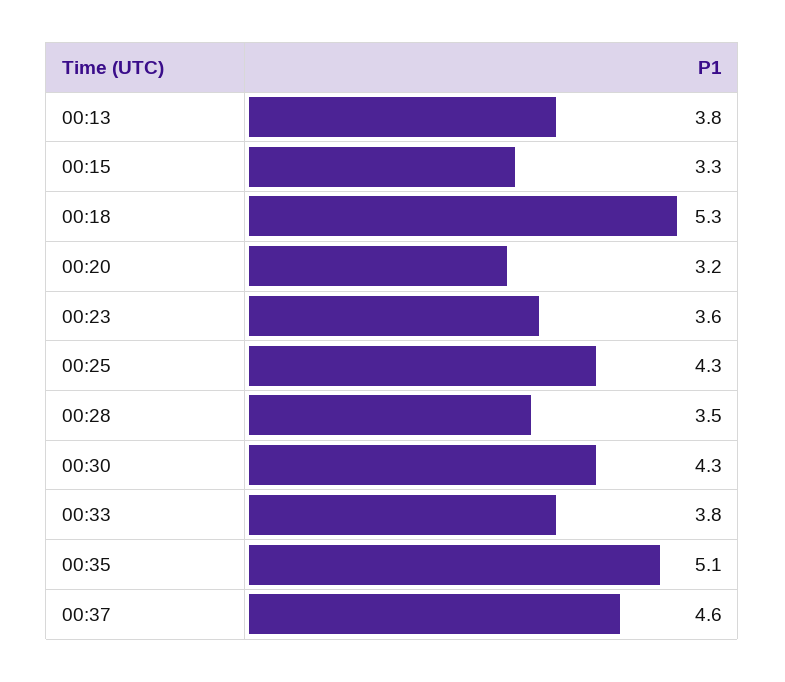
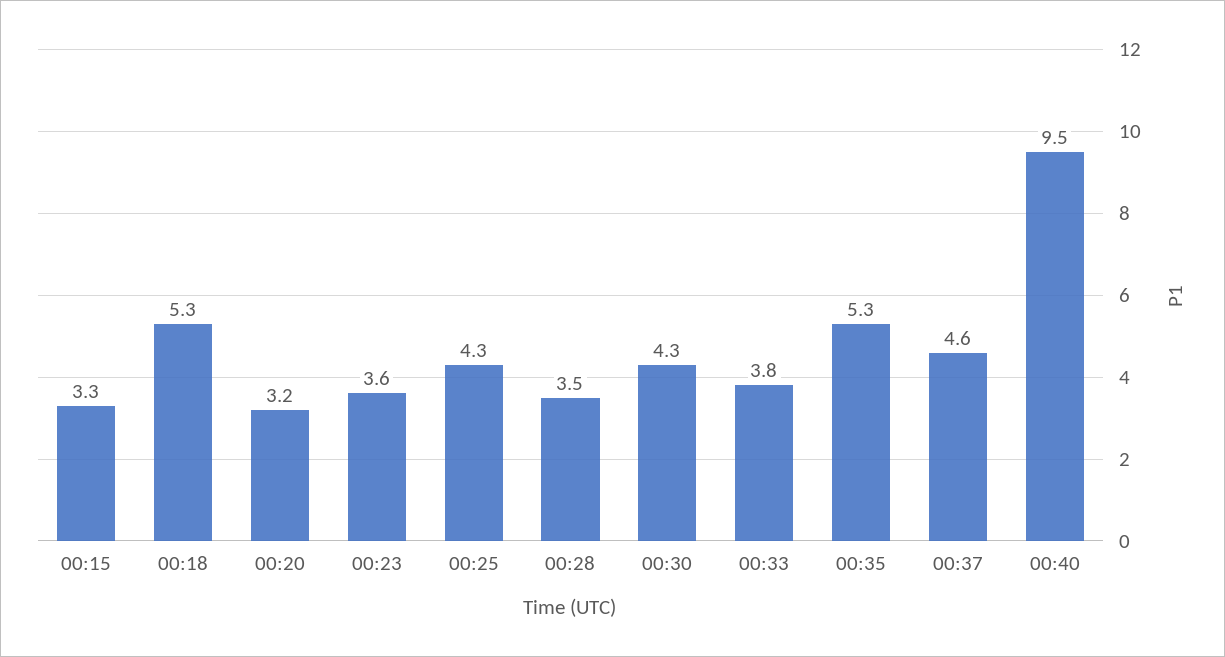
00:13: 3.8 -> none
00:35: 5.1 -> 5.3
00:40: none -> 9.5

